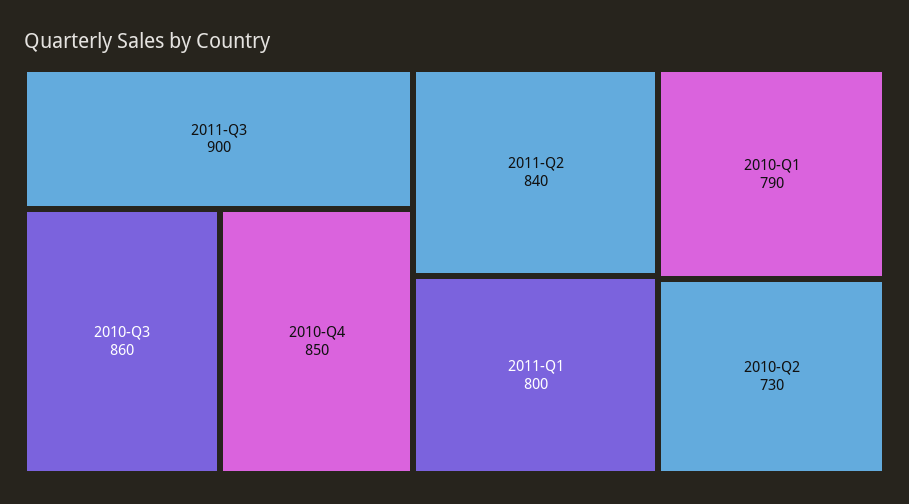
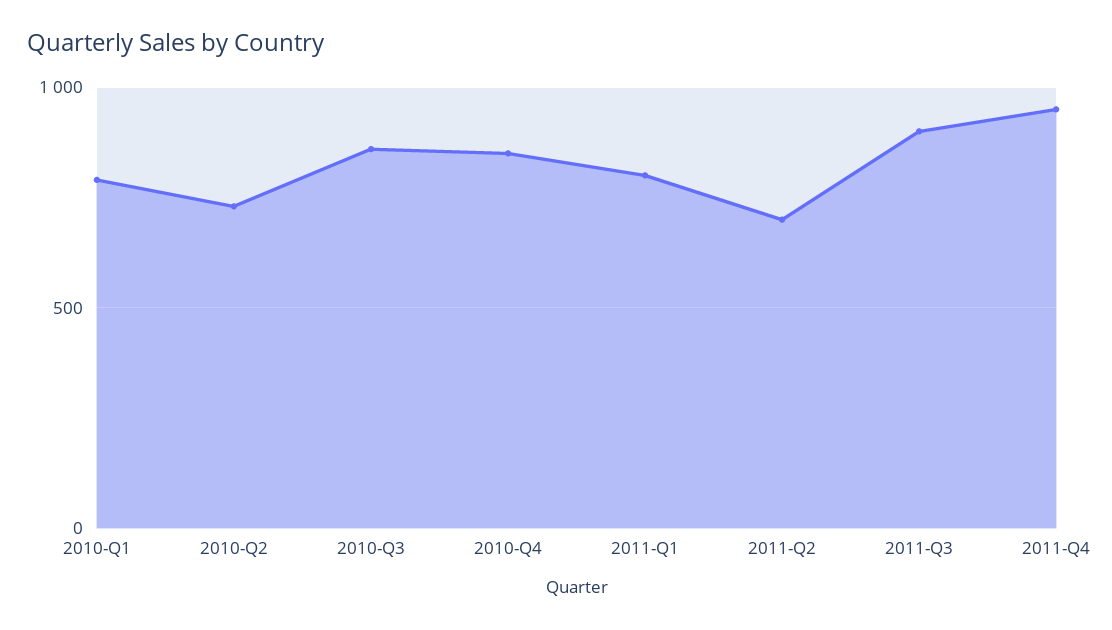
2011-Q2: 840 -> 700
2011-Q4: none -> 950

